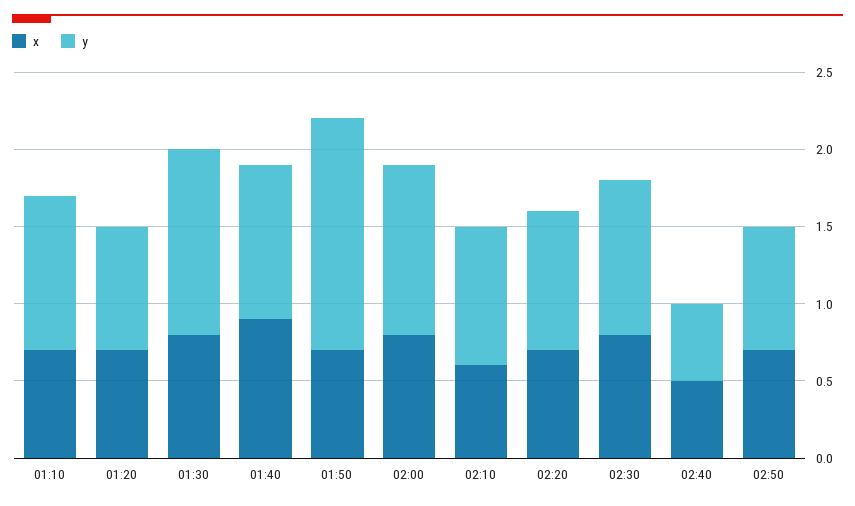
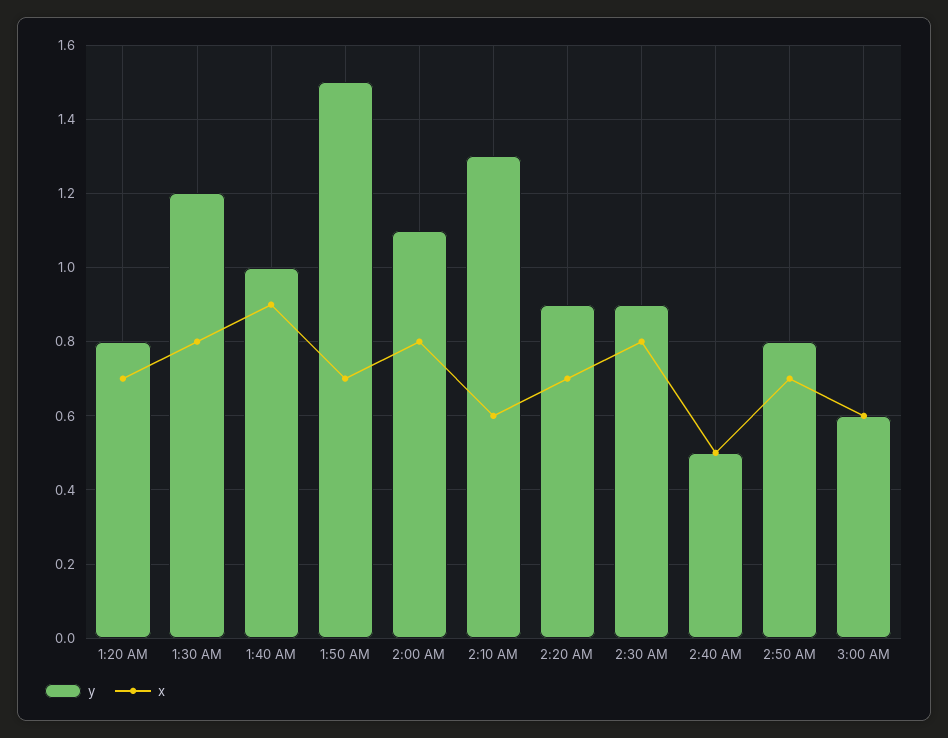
x, 01:10: 0.7 -> none
y, 01:10: 1 -> none
y, 02:10: 0.9 -> 1.3
y, 02:30: 1 -> 0.9
y, 3:00 AM: none -> 0.6
x, 3:00 AM: none -> 0.6

